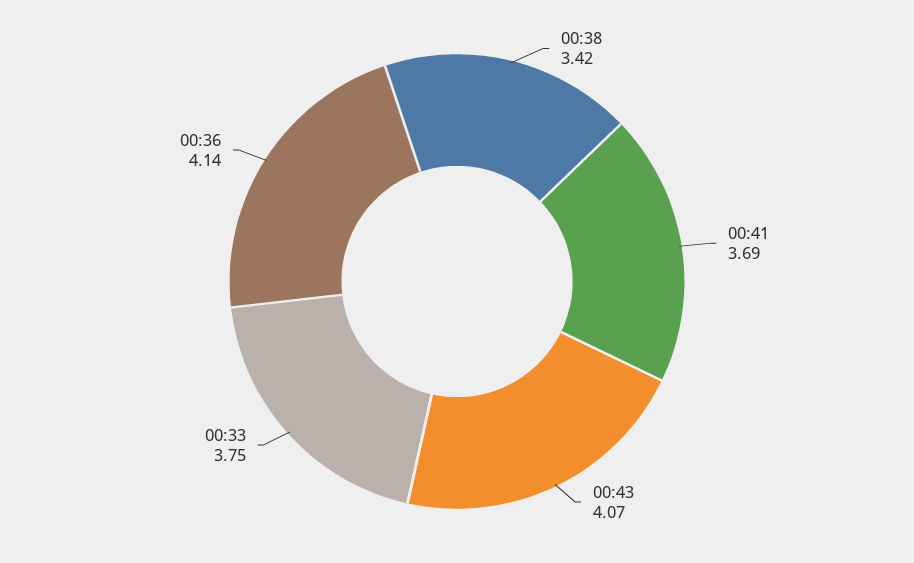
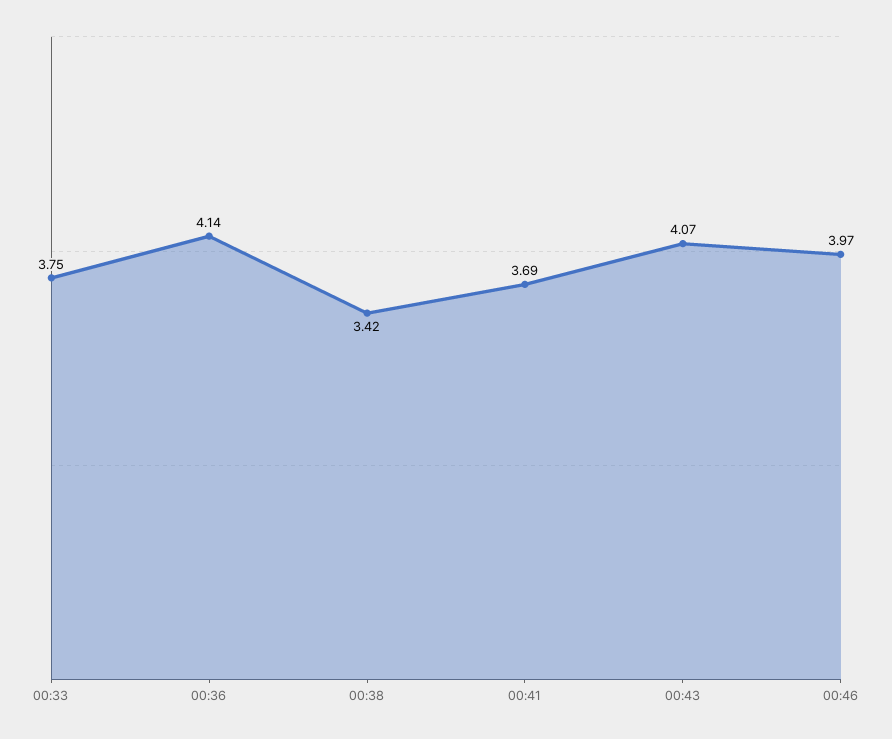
00:46: none -> 3.97

